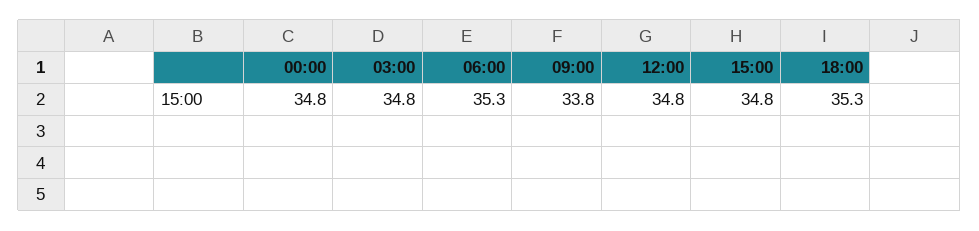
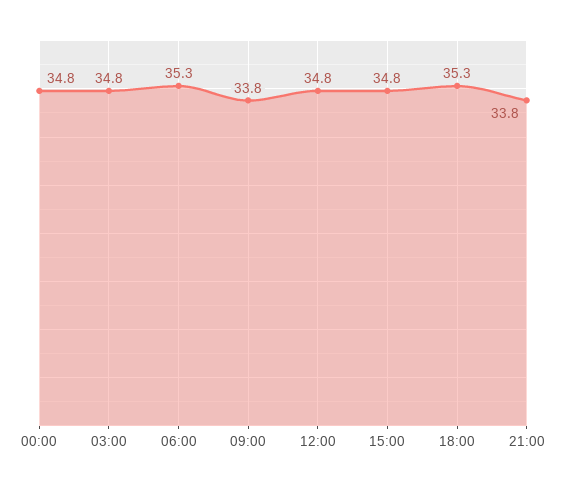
21:00: none -> 33.8

